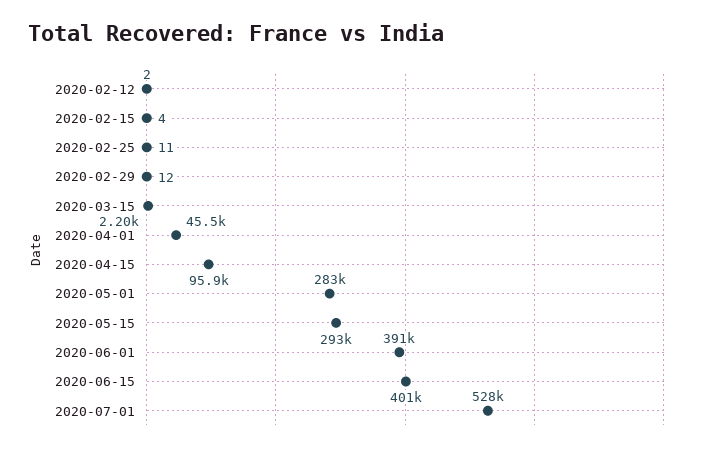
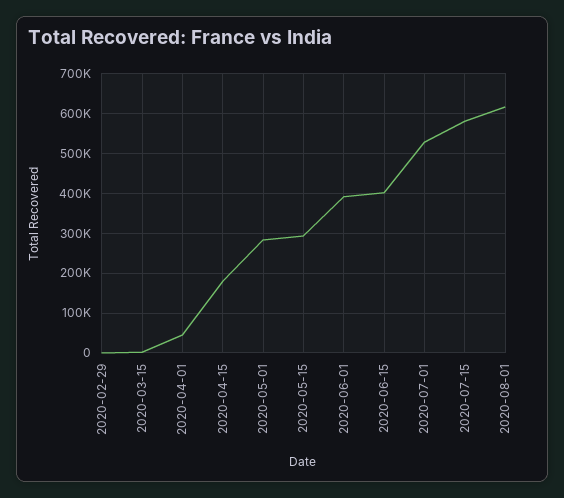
2020-02-12: 2 -> none
2020-02-15: 4 -> none
2020-02-25: 11 -> none
2020-04-15: 95900 -> 180000
2020-07-15: none -> 580000
2020-08-01: none -> 620000

